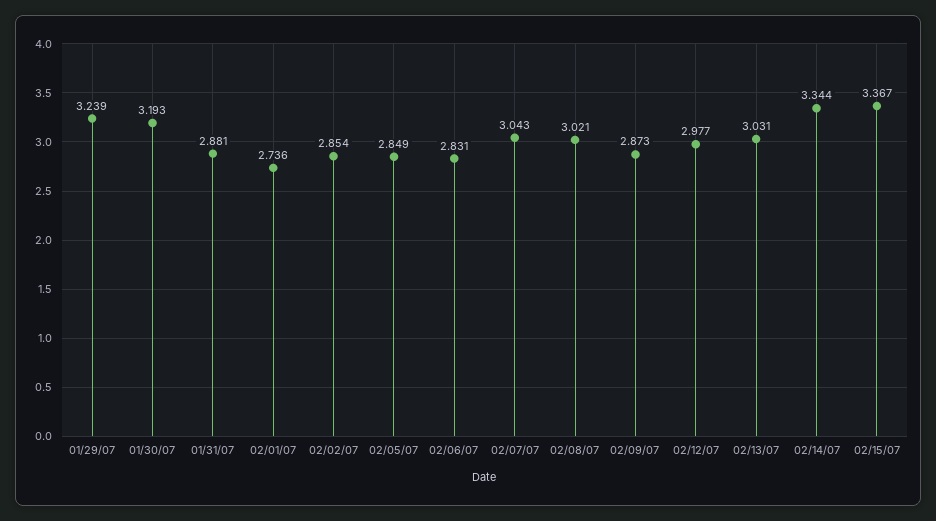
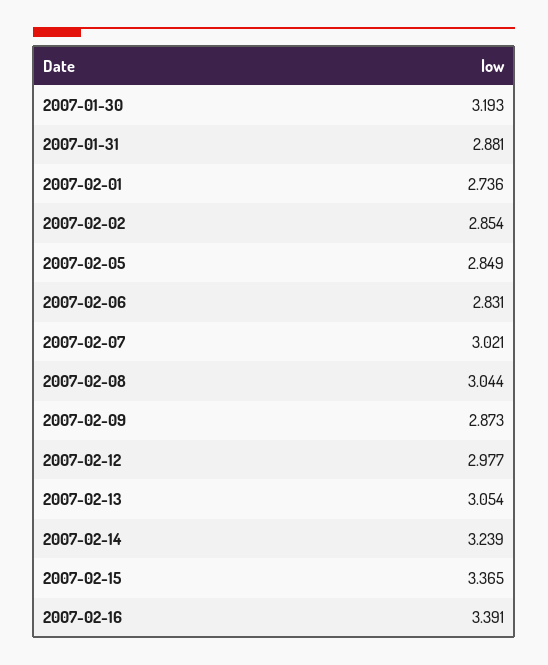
01/29/07: 3.239 -> none
02/07/07: 3.043 -> 3.021
02/08/07: 3.021 -> 3.044
02/13/07: 3.031 -> 3.054
02/14/07: 3.344 -> 3.239
02/15/07: 3.367 -> 3.365
2007-02-16: none -> 3.391

